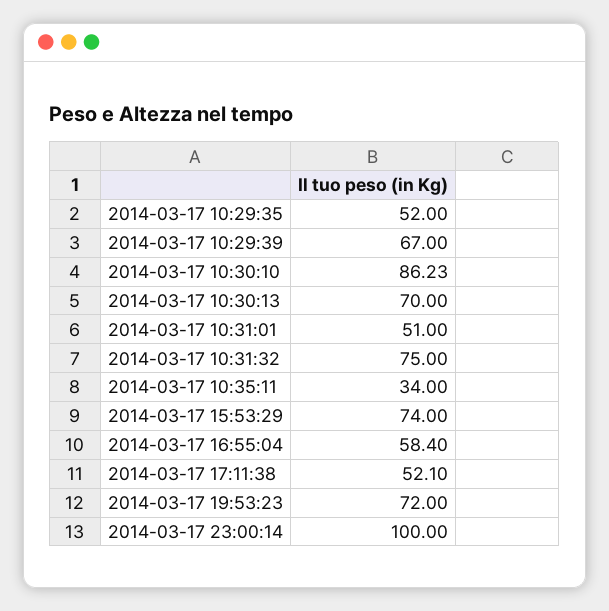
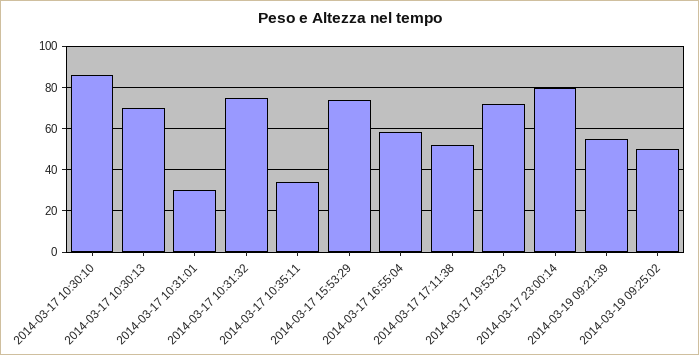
2014-03-17 10:29:35: 52 -> none
2014-03-17 10:29:39: 67 -> none
2014-03-17 10:31:01: 51 -> 30
2014-03-17 23:00:14: 100 -> 80
2014-03-19 09:21:39: none -> 55
2014-03-19 09:25:02: none -> 50

